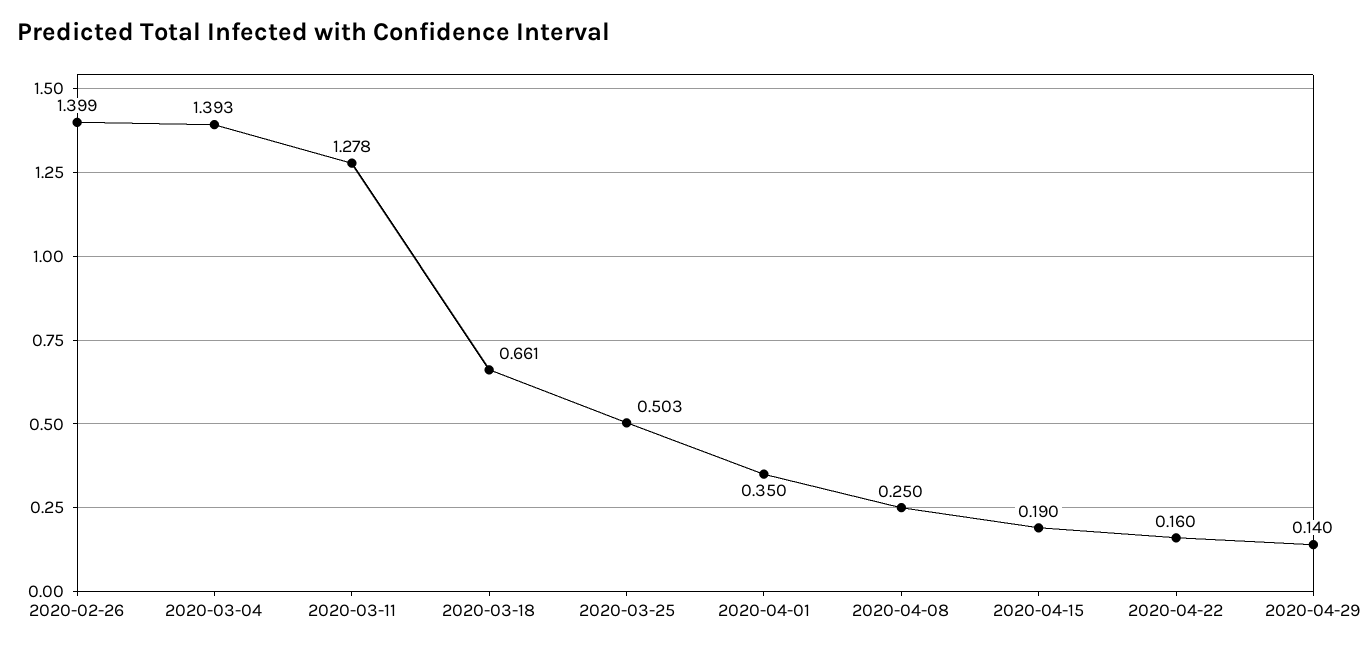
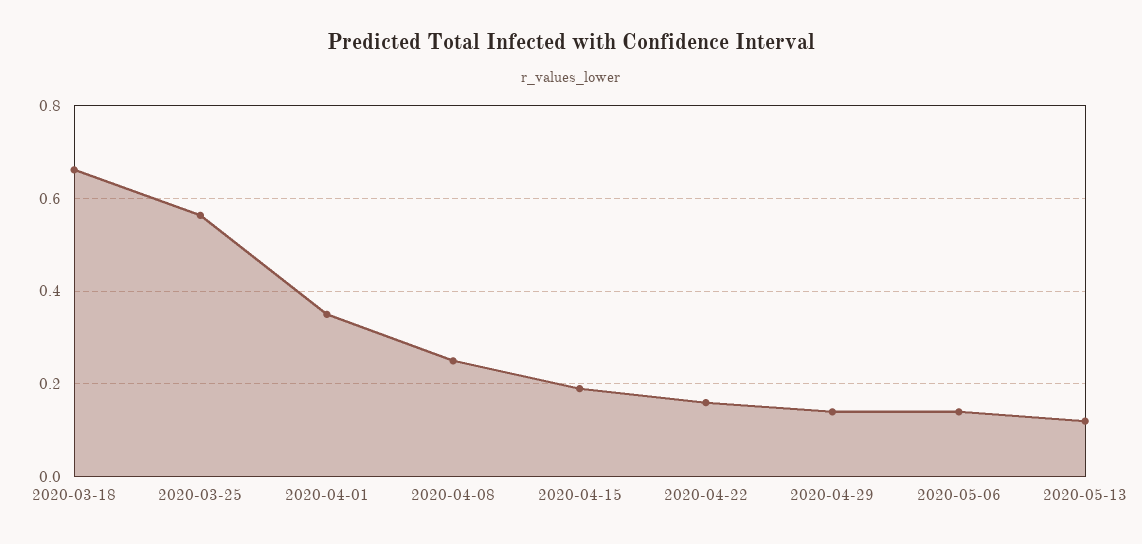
2020-02-26: 1.399 -> none
2020-03-04: 1.393 -> none
2020-03-11: 1.278 -> none
2020-03-25: 0.503 -> 0.56
2020-05-06: none -> 0.14
2020-05-13: none -> 0.12

